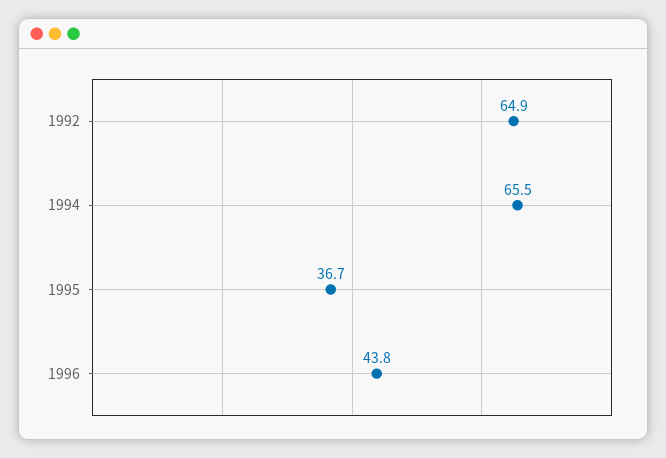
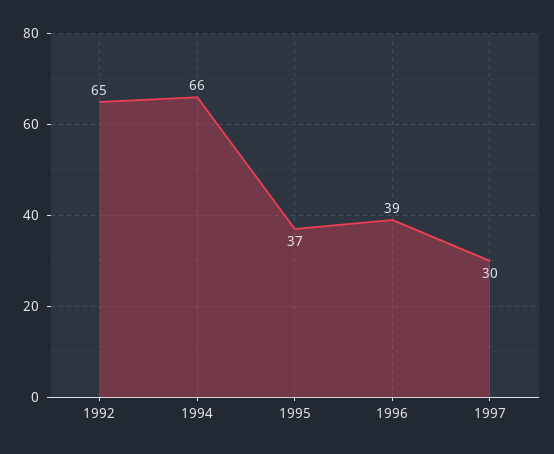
1996: 43.8 -> 39
1997: none -> 30

